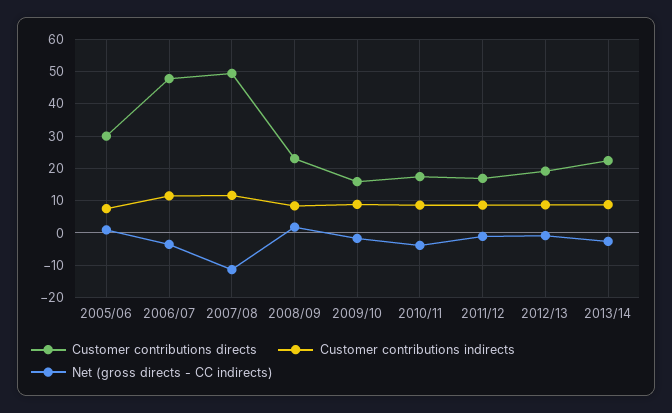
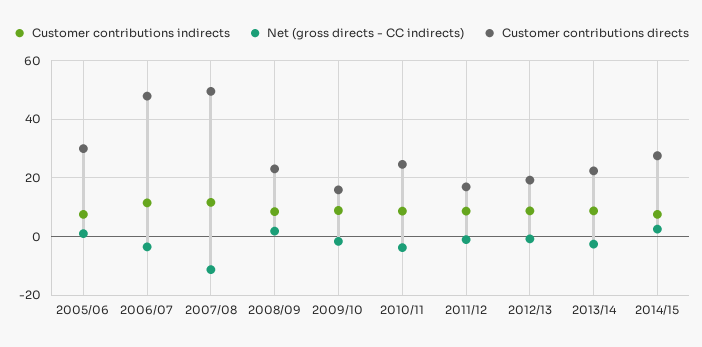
Customer contributions directs, 2010/11: 18 -> 25
Customer contributions indirects, 2014/15: none -> 7.5
Net (gross directs - CC indirects), 2014/15: none -> 2.5
Customer contributions directs, 2014/15: none -> 27.5

